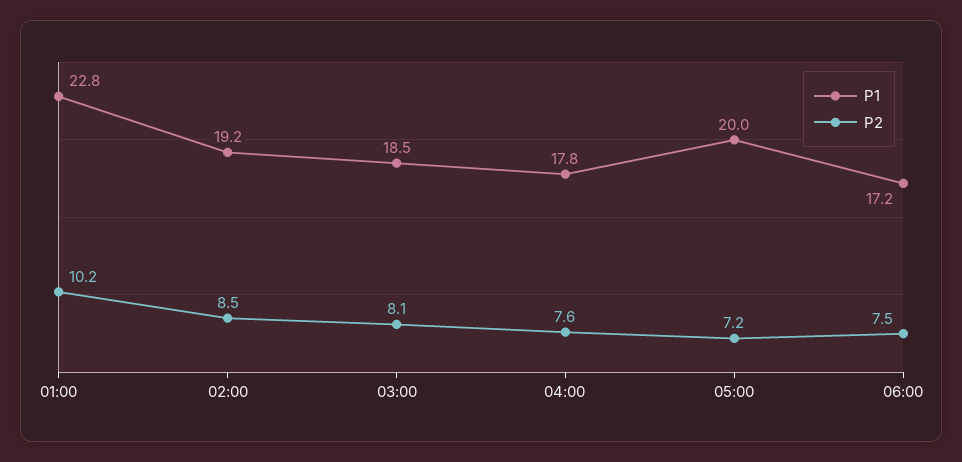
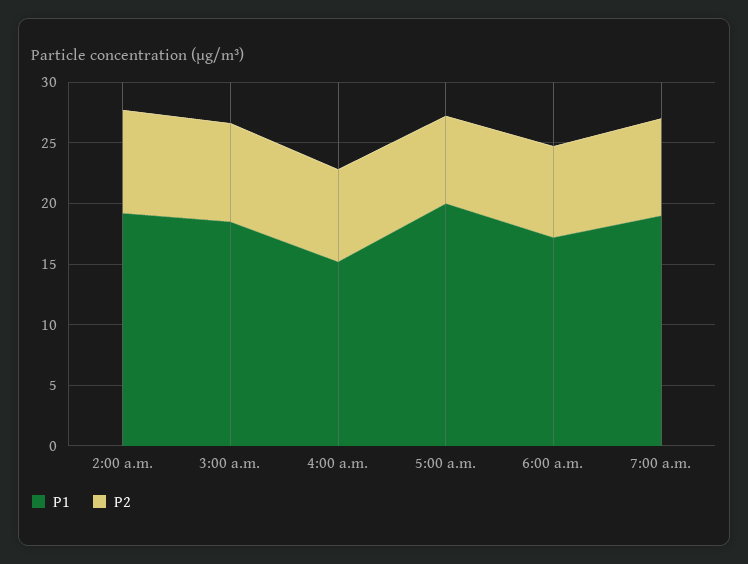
P1, 01:00: 22.8 -> none
P2, 01:00: 10.2 -> none
P1, 04:00: 17.8 -> 15
P1, 7:00 a.m.: none -> 19
P2, 7:00 a.m.: none -> 8

